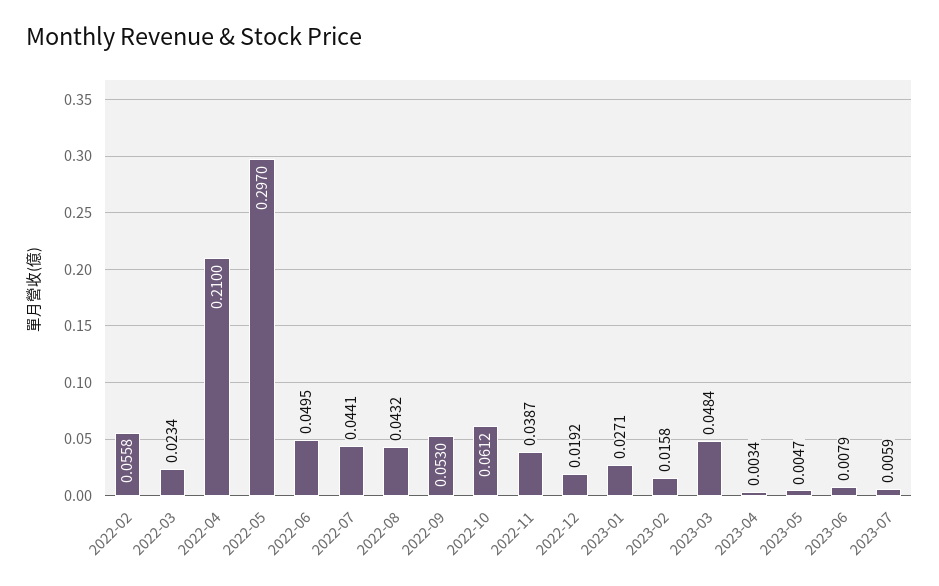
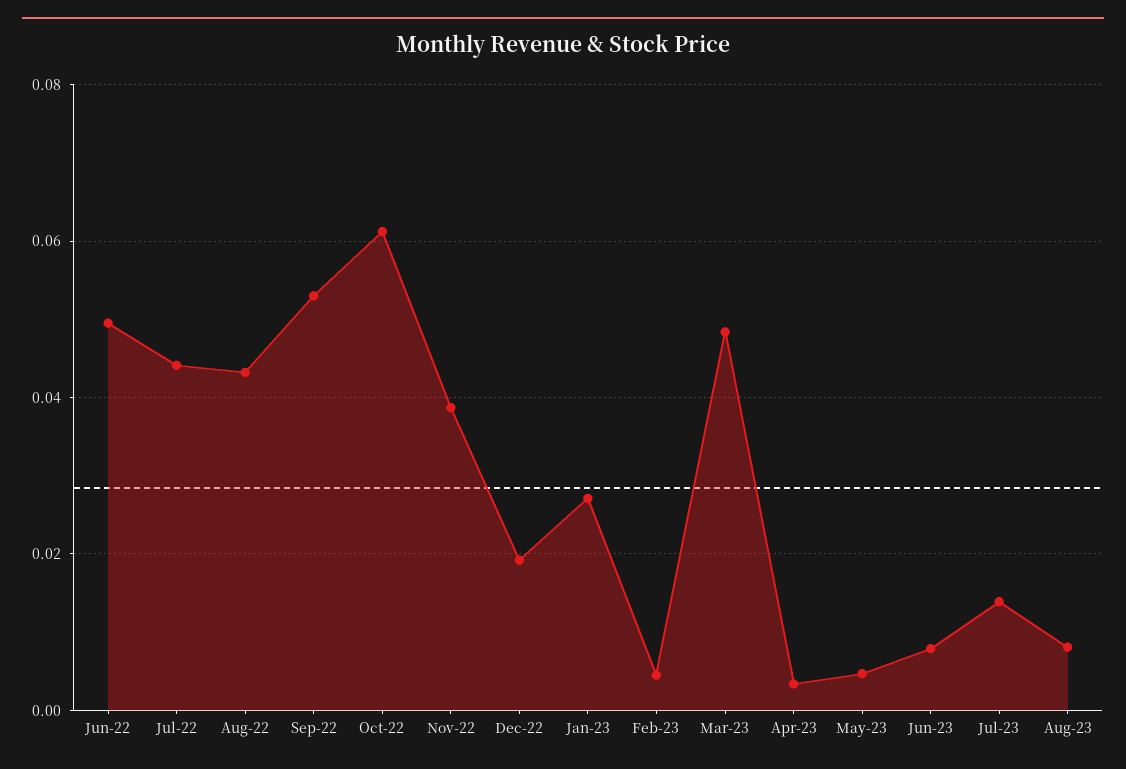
2022-02: 0.0558 -> none
2022-03: 0.0234 -> none
2022-04: 0.21 -> none
2022-05: 0.297 -> none
2023-02: 0.0158 -> 0.004
2023-07: 0.0059 -> 0.014
Aug-23: none -> 0.008

